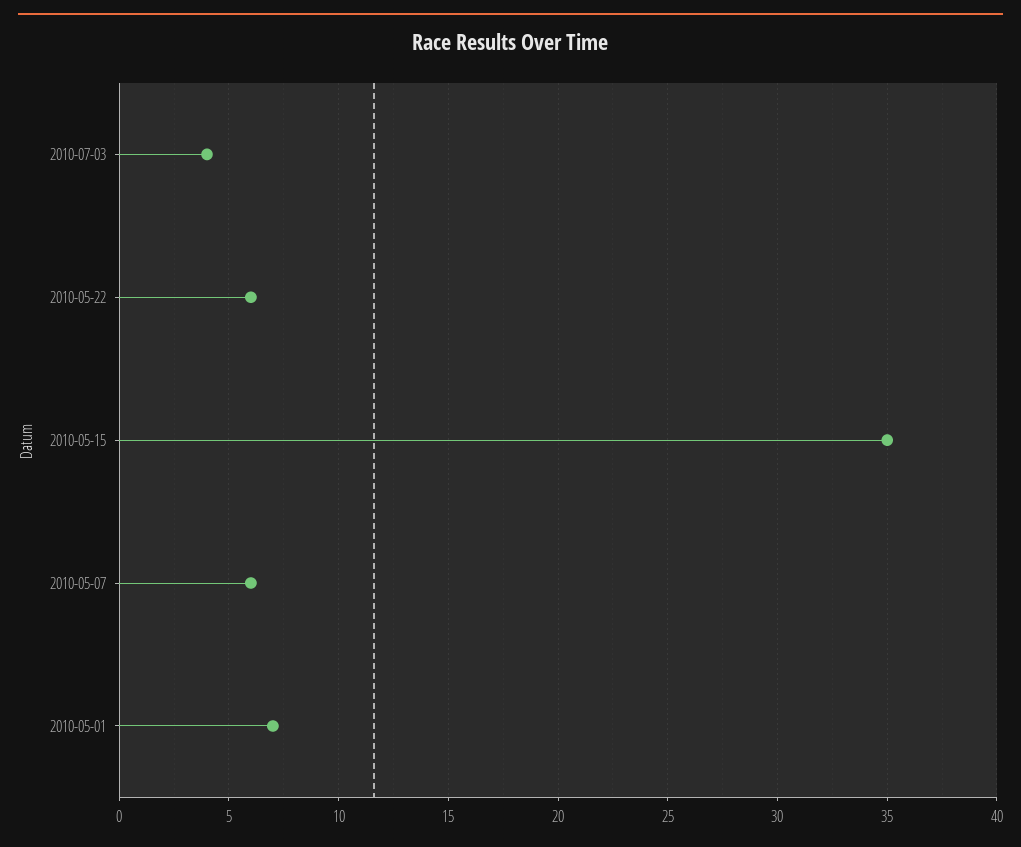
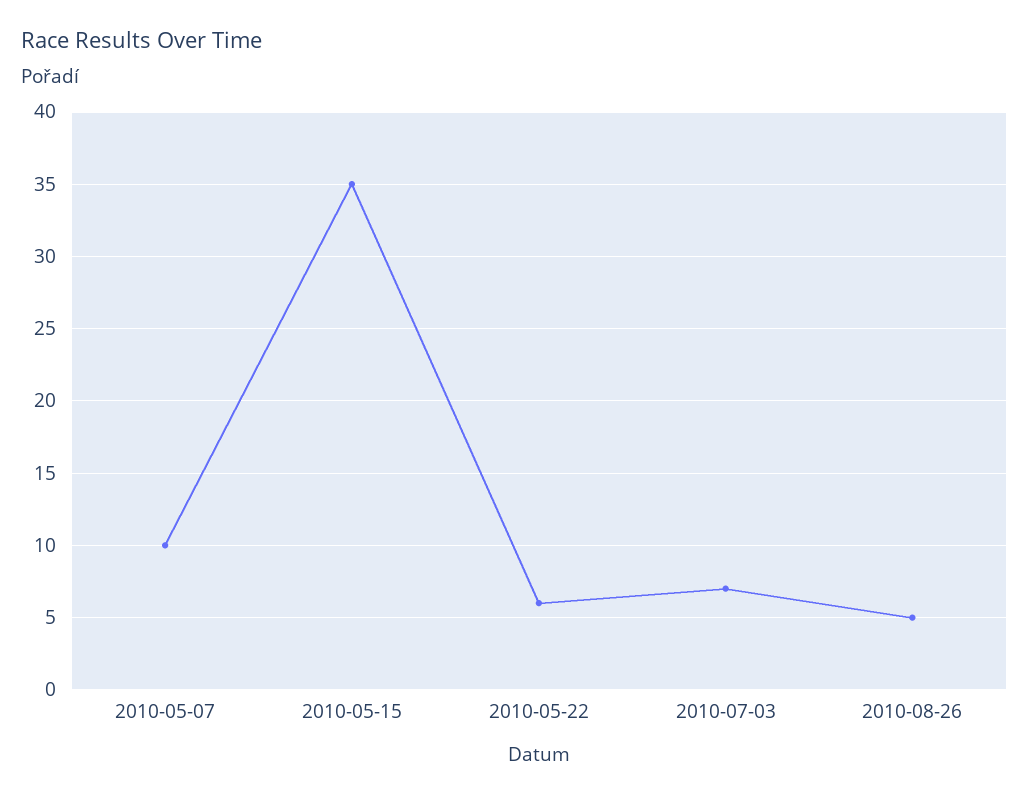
2010-07-03: 4 -> 7
2010-05-07: 6 -> 10
2010-05-01: 7 -> none
2010-08-26: none -> 5

